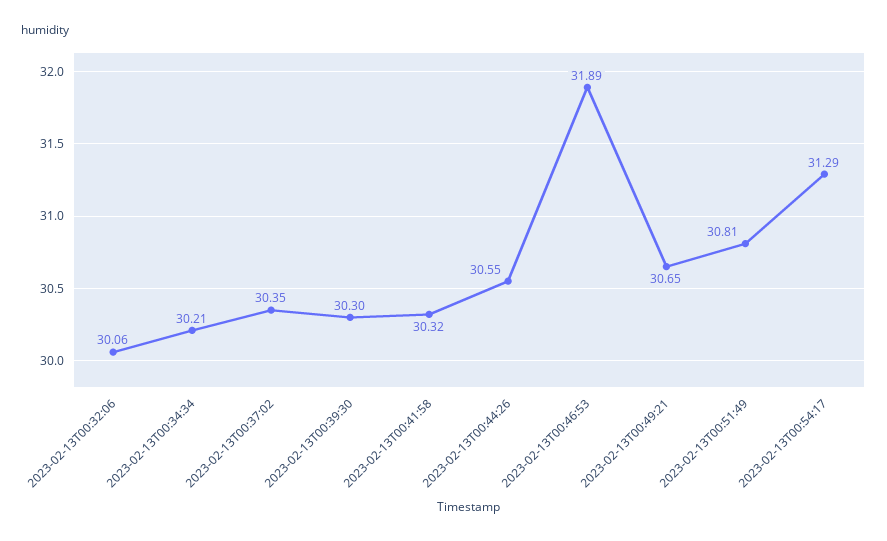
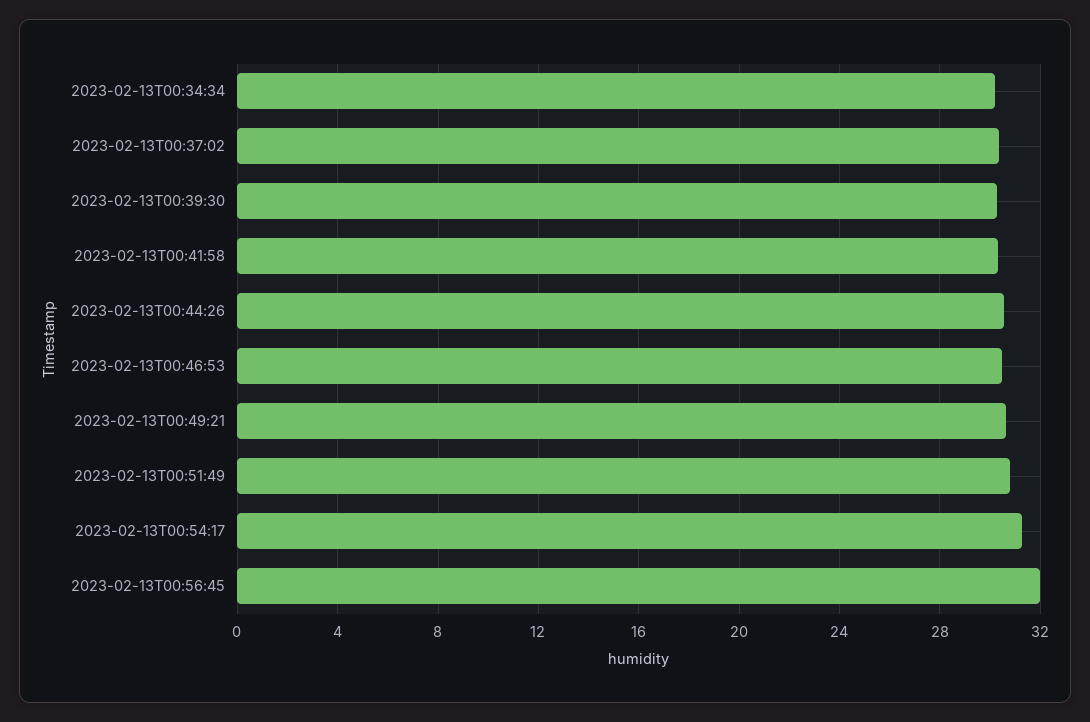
2023-02-13T00:32:06: 30.06 -> none
2023-02-13T00:46:53: 31.89 -> 30.5
2023-02-13T00:56:45: none -> 32

